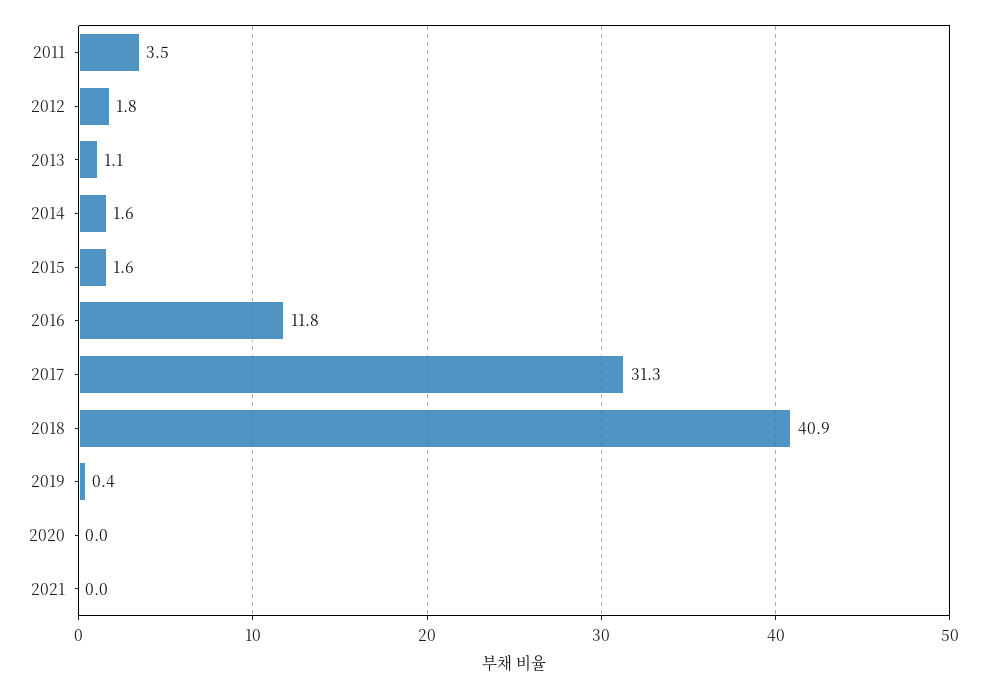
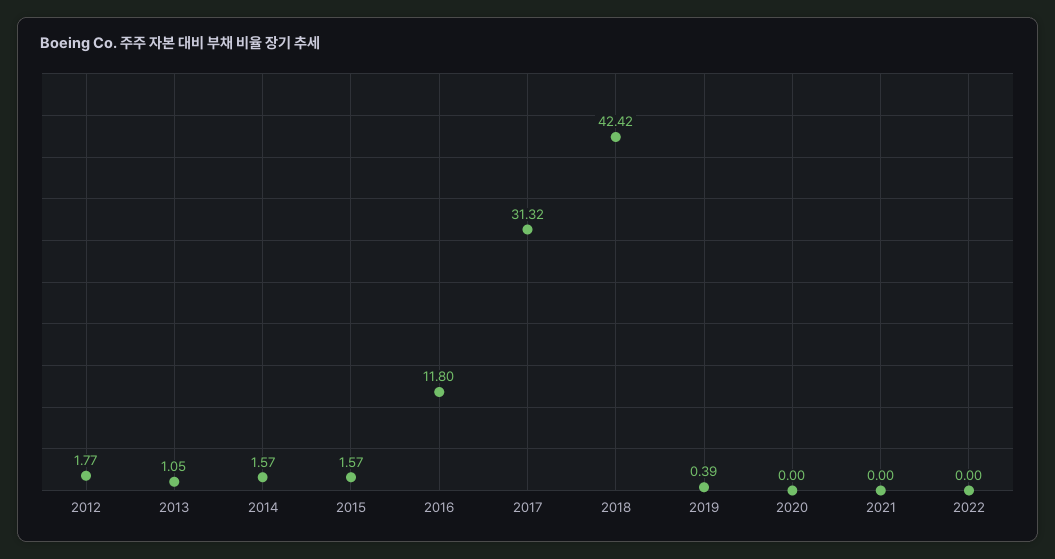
2011: 3.5 -> none
2018: 40.9 -> 42.42
2022: none -> 0

